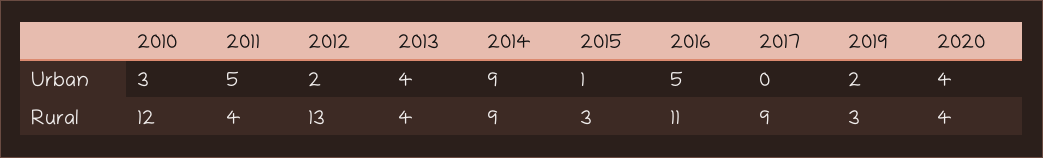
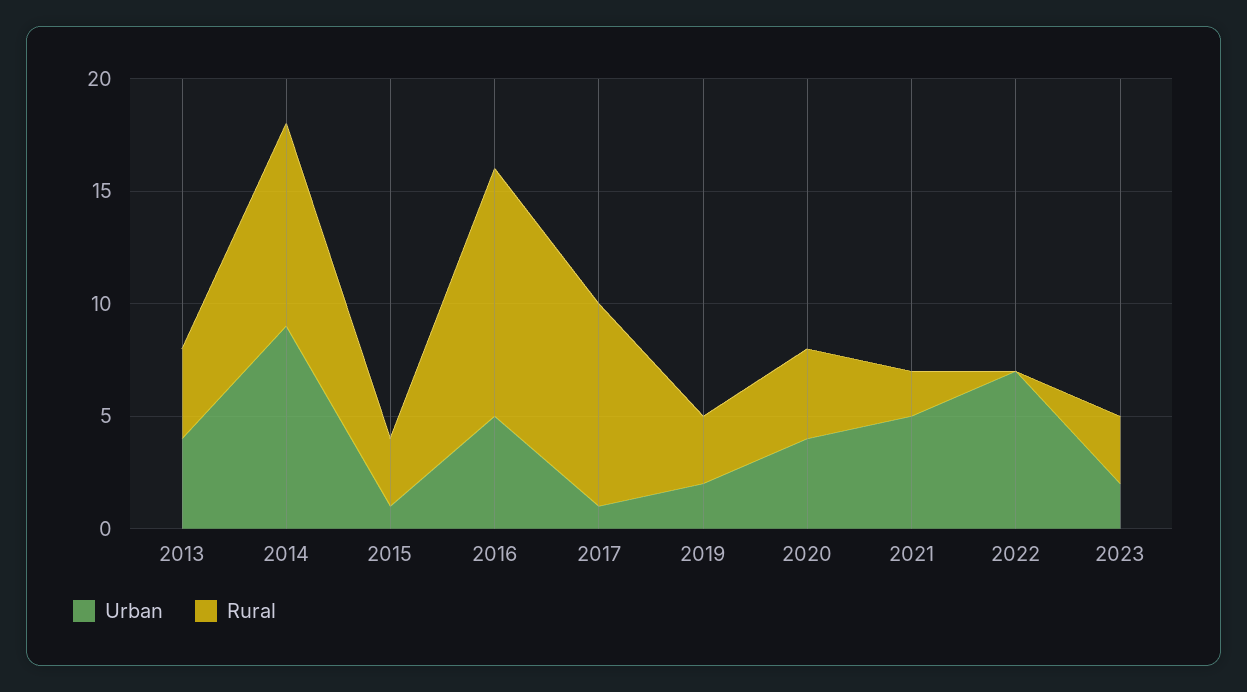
Urban, 2010: 3 -> none
Urban, 2011: 5 -> none
Urban, 2012: 2 -> none
Urban, 2017: 0 -> 1
Rural, 2010: 12 -> none
Rural, 2011: 4 -> none
Rural, 2012: 13 -> none
Urban, 2021: none -> 5
Rural, 2021: none -> 2
Urban, 2022: none -> 7
Rural, 2022: none -> 0
Urban, 2023: none -> 2
Rural, 2023: none -> 3

